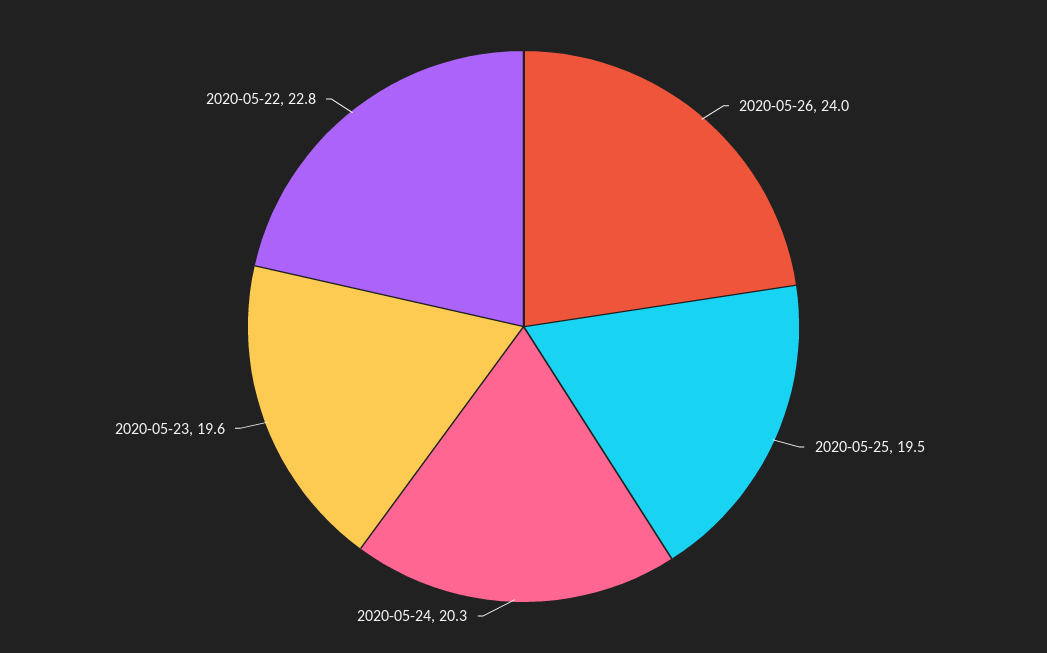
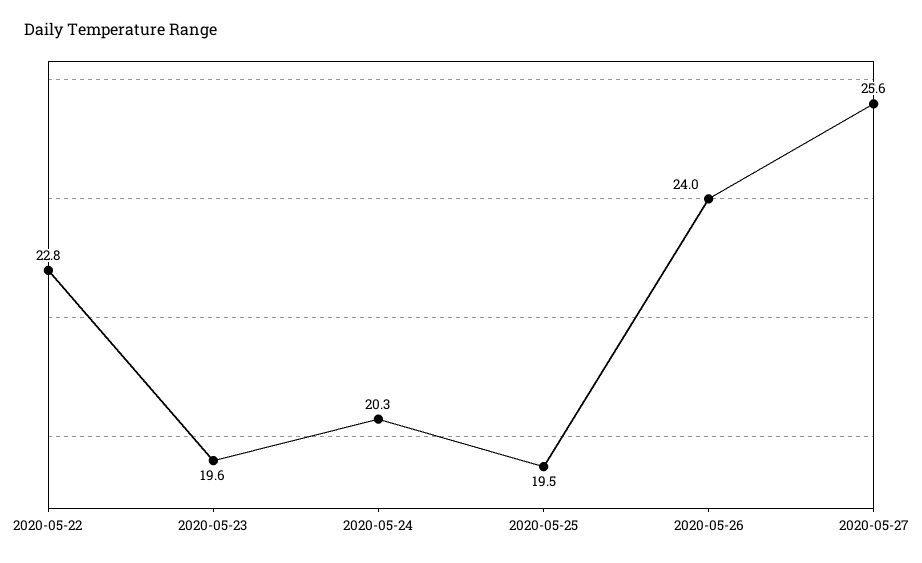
2020-05-27: none -> 25.6

